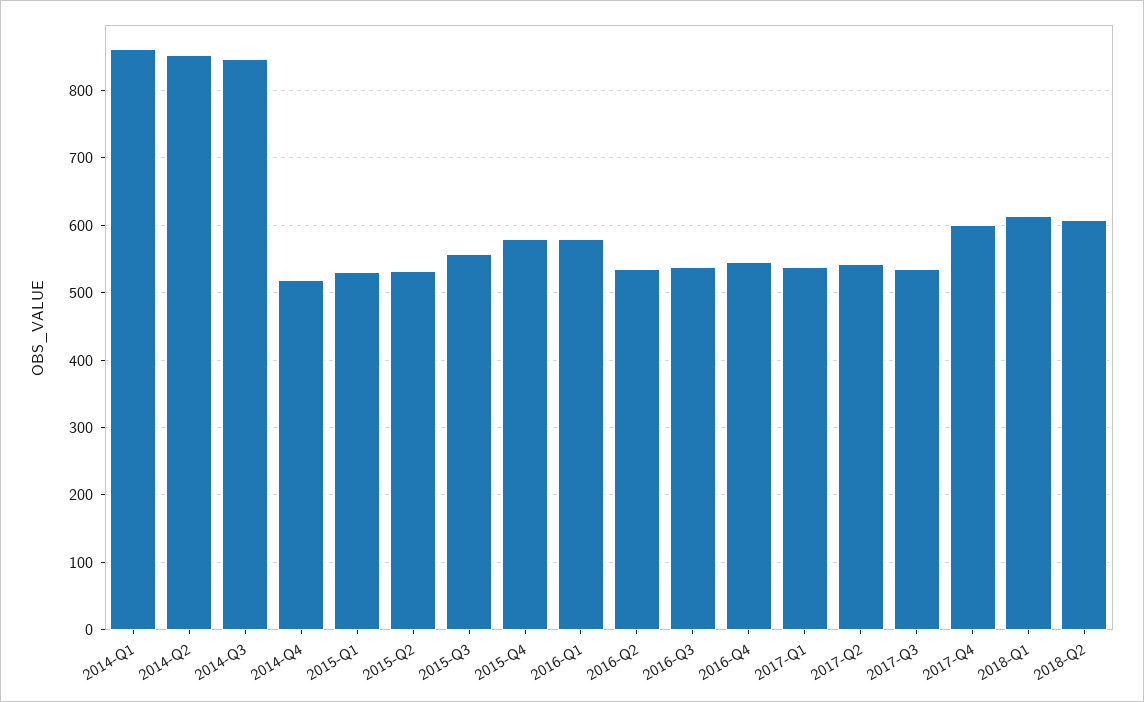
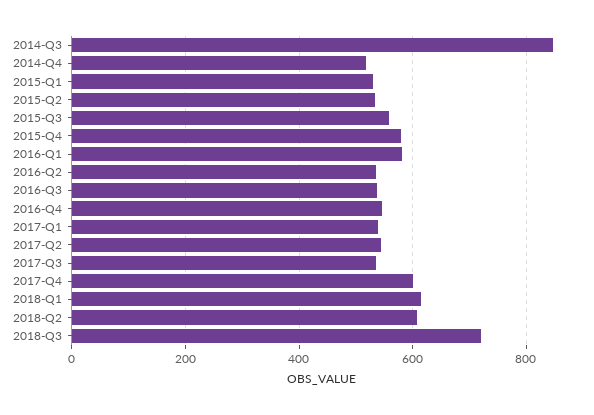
2014-Q1: 860 -> none
2014-Q2: 850 -> none
2018-Q3: none -> 720

